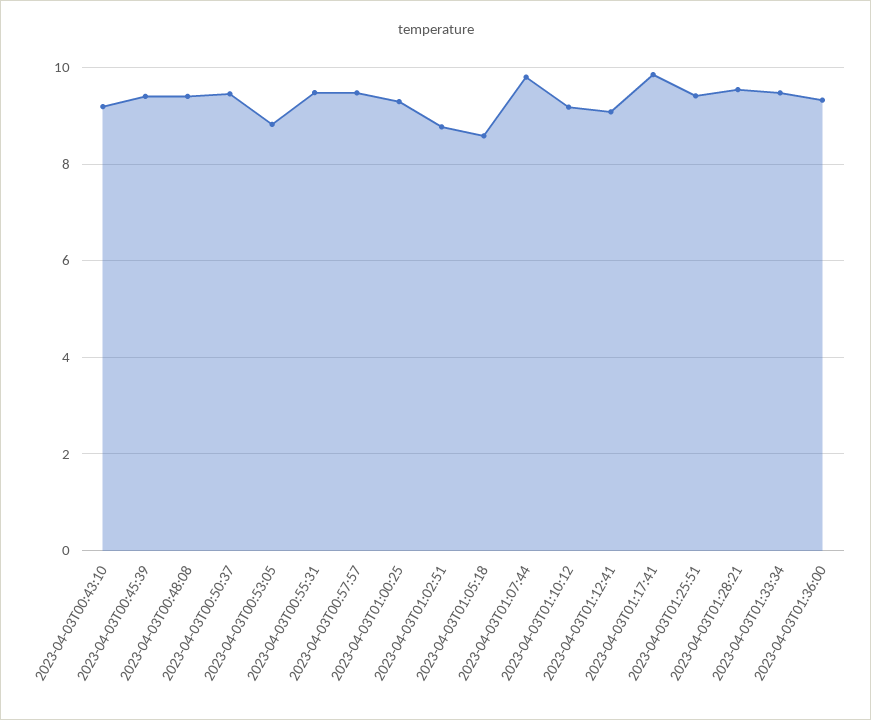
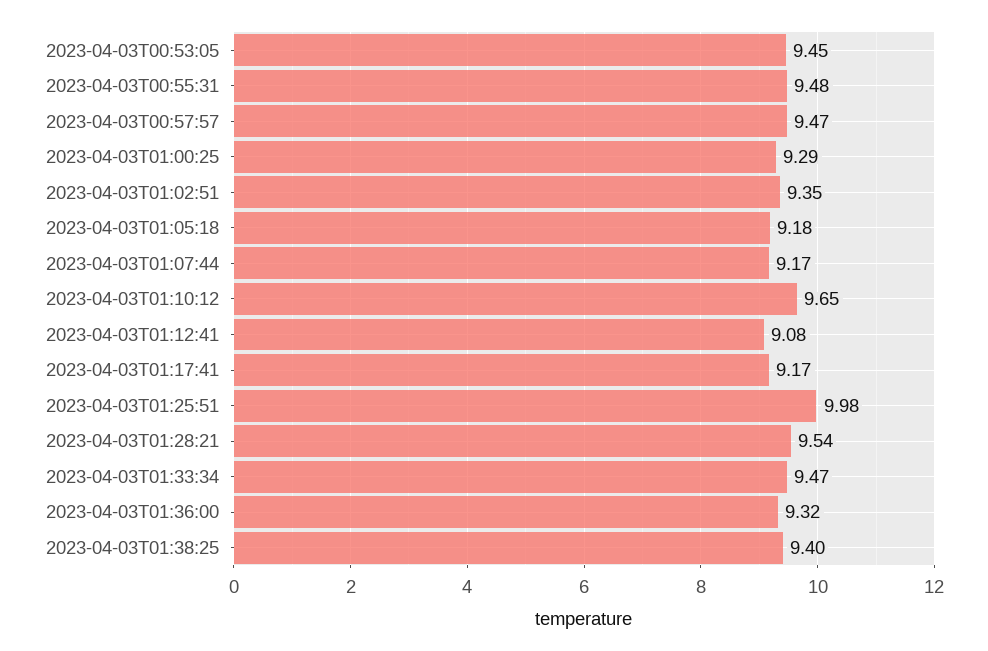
2023-04-03T00:43:10: 9.2 -> none
2023-04-03T00:45:39: 9.4 -> none
2023-04-03T00:48:08: 9.4 -> none
2023-04-03T00:50:37: 9.4 -> none
2023-04-03T00:53:05: 8.8 -> 9.45
2023-04-03T01:02:51: 8.8 -> 9.35
2023-04-03T01:05:18: 8.6 -> 9.18
2023-04-03T01:07:44: 9.8 -> 9.17
2023-04-03T01:10:12: 9.2 -> 9.65
2023-04-03T01:17:41: 9.8 -> 9.17
2023-04-03T01:25:51: 9.4 -> 9.98
2023-04-03T01:38:25: none -> 9.4

